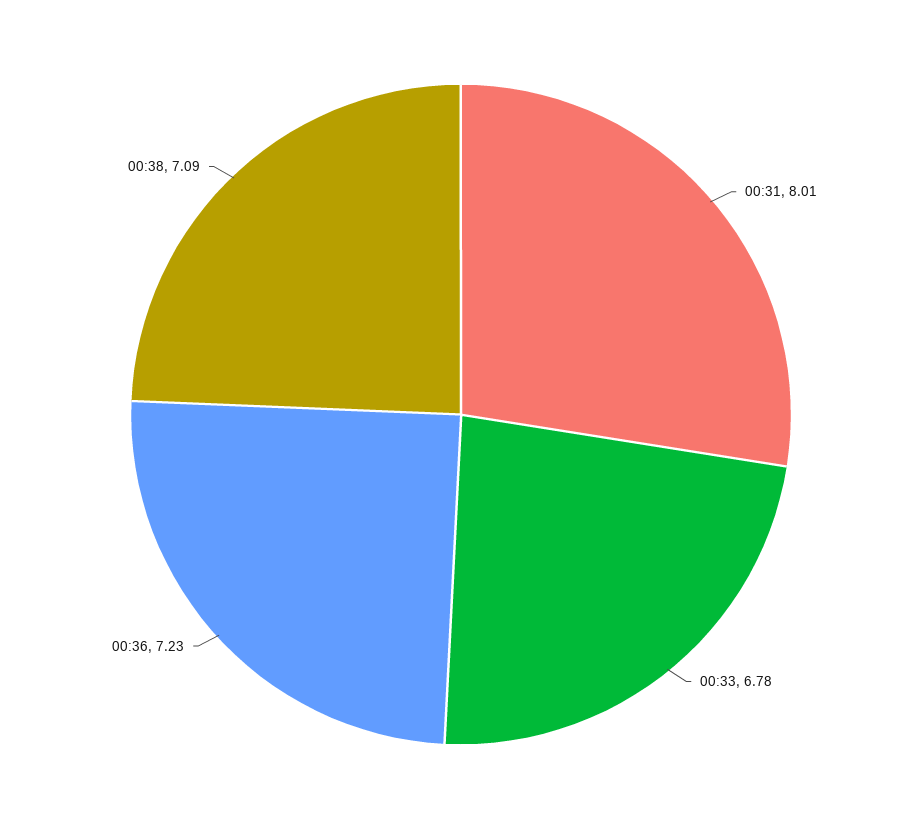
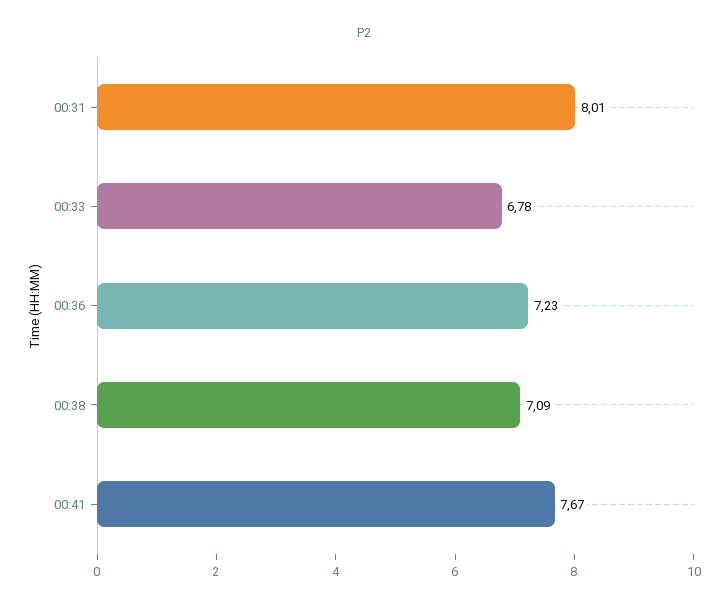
00:41: none -> 7.67

